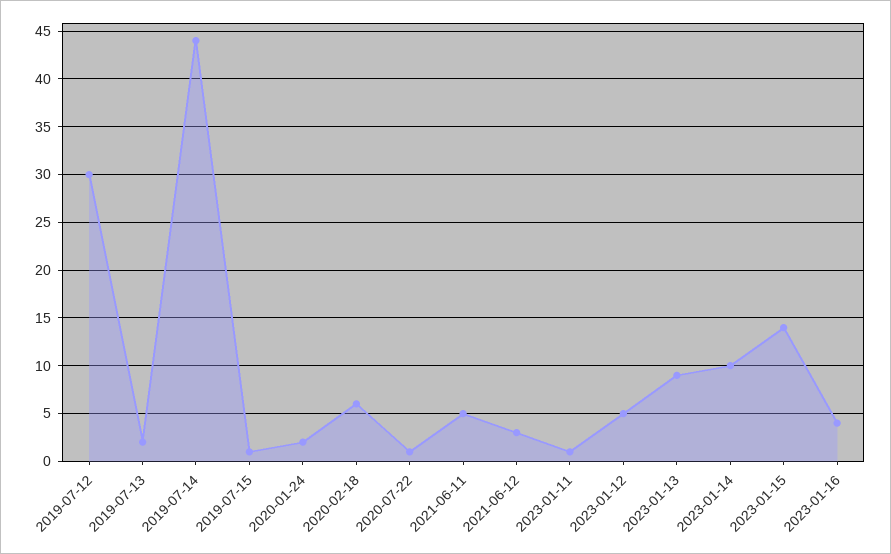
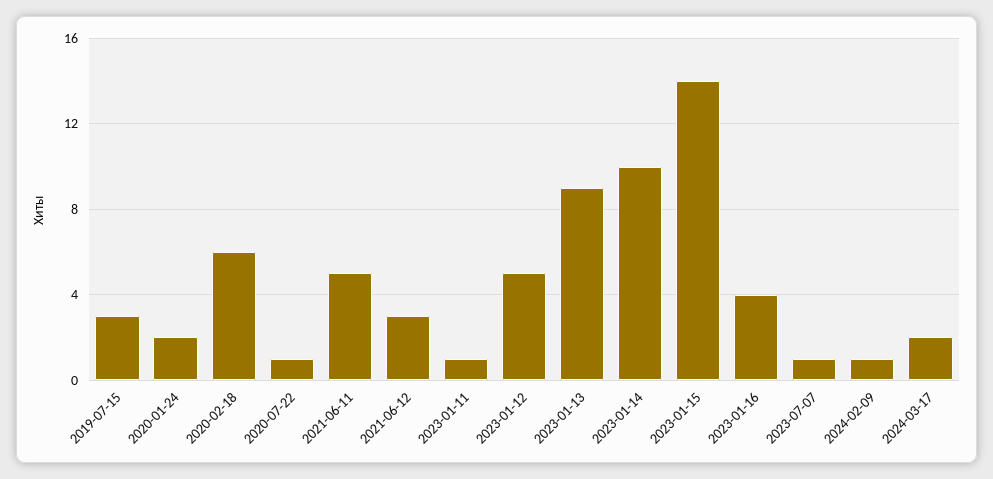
2019-07-12: 30 -> none
2019-07-13: 2 -> none
2019-07-14: 44 -> none
2019-07-15: 1 -> 3
2023-07-07: none -> 1
2024-02-09: none -> 1
2024-03-17: none -> 2

